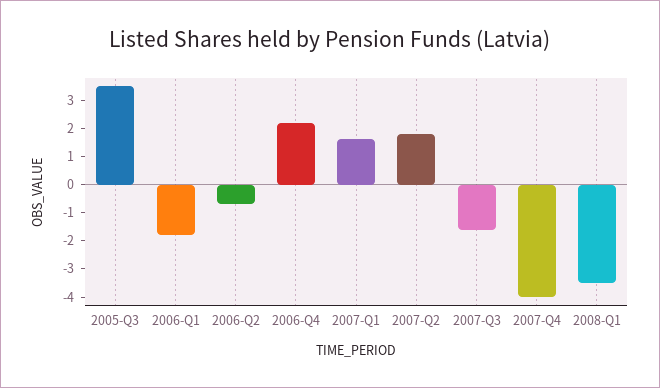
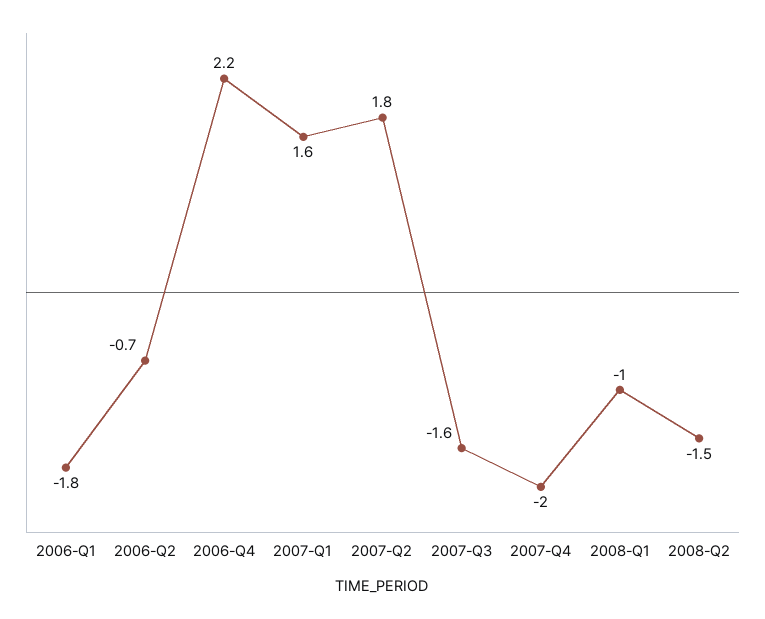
2005-Q3: 3.5 -> none
2007-Q4: -4 -> -2
2008-Q1: -3.5 -> -1
2008-Q2: none -> -1.5

